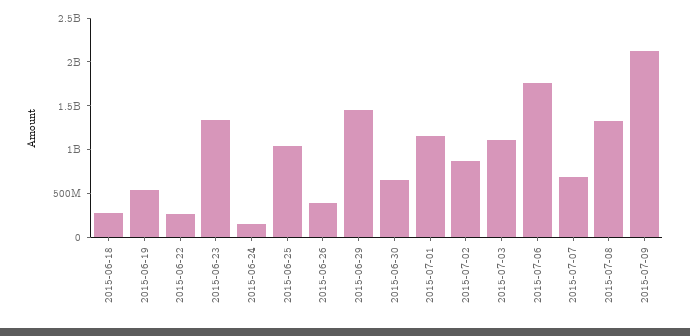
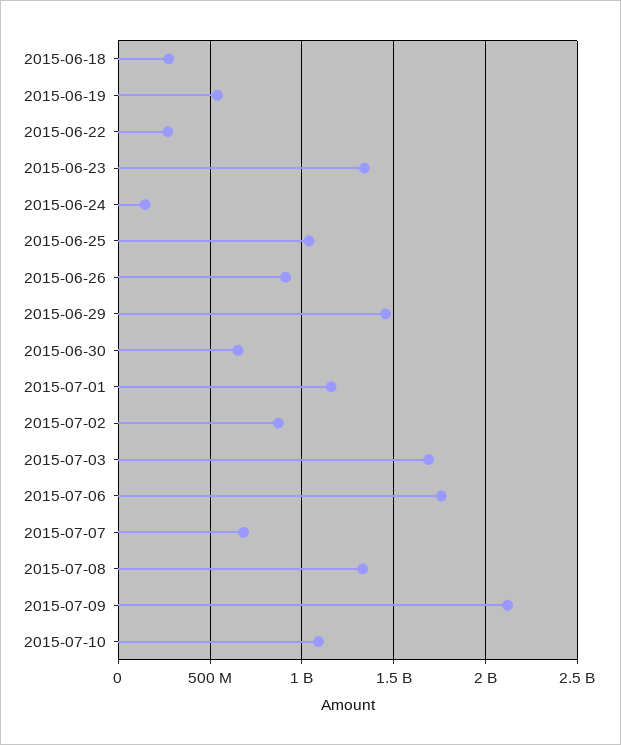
2015-06-26: 400000000 -> 900000000
2015-07-03: 1100000000 -> 1700000000
2015-07-10: none -> 1100000000

